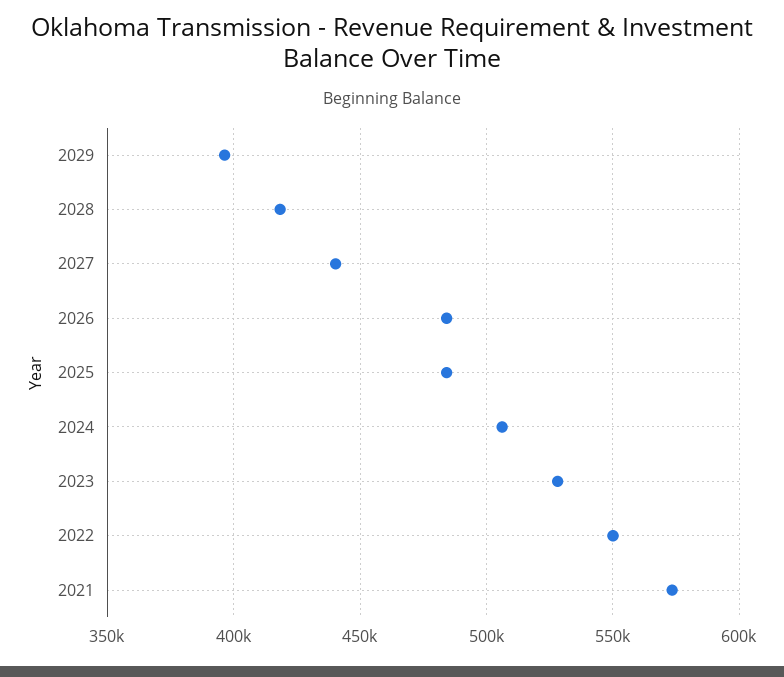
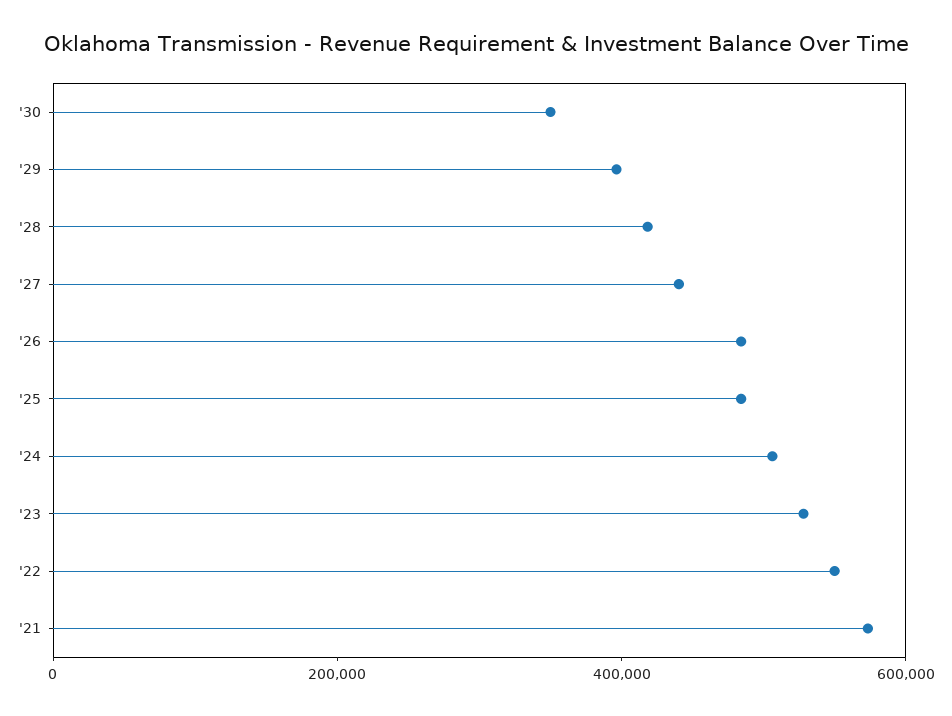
'30: none -> 350000

